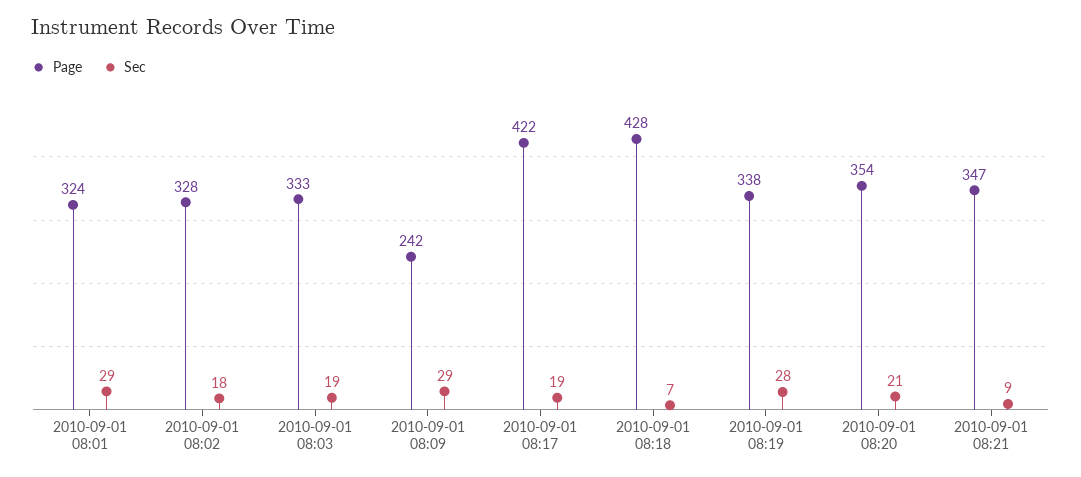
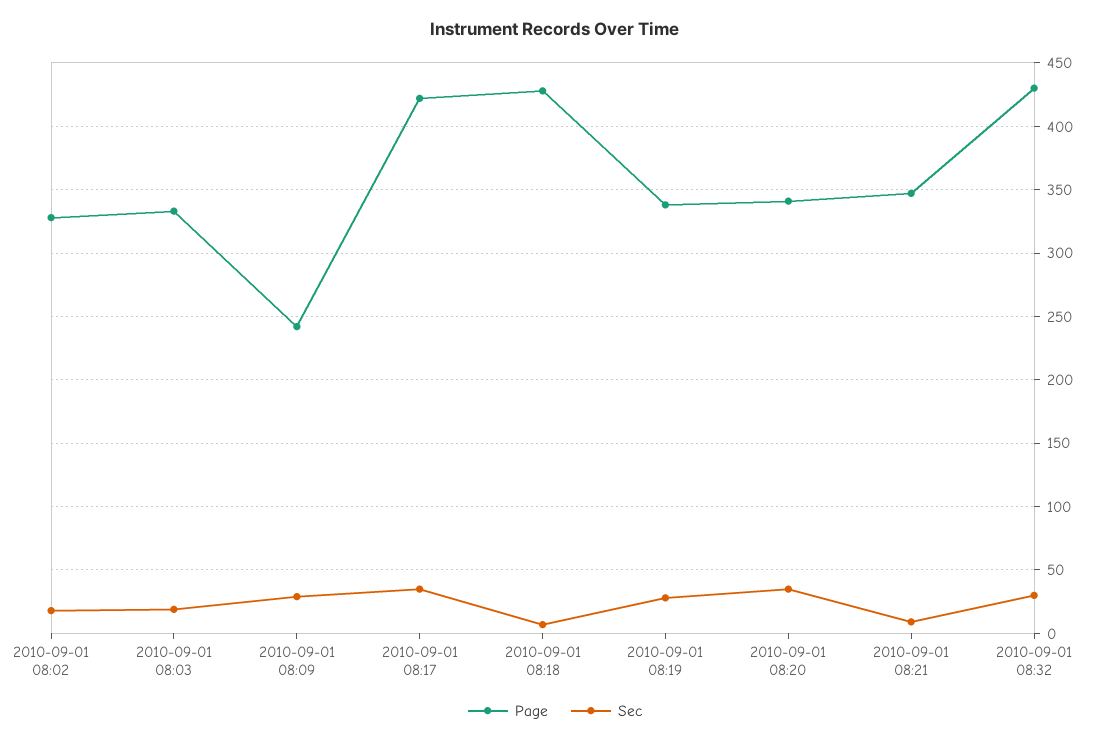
Page, 2010-09-01 08:01: 324 -> none
Sec, 2010-09-01 08:01: 29 -> none
Sec, 2010-09-01 08:17: 19 -> 35
Page, 2010-09-01 08:20: 354 -> 340
Sec, 2010-09-01 08:20: 21 -> 35
Page, 2010-09-01 08:32: none -> 430
Sec, 2010-09-01 08:32: none -> 30

